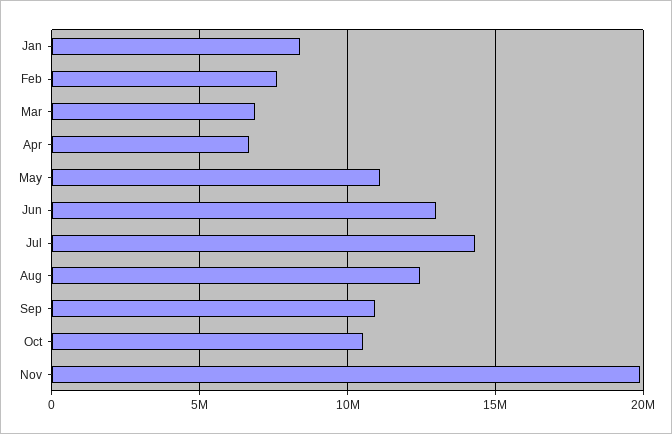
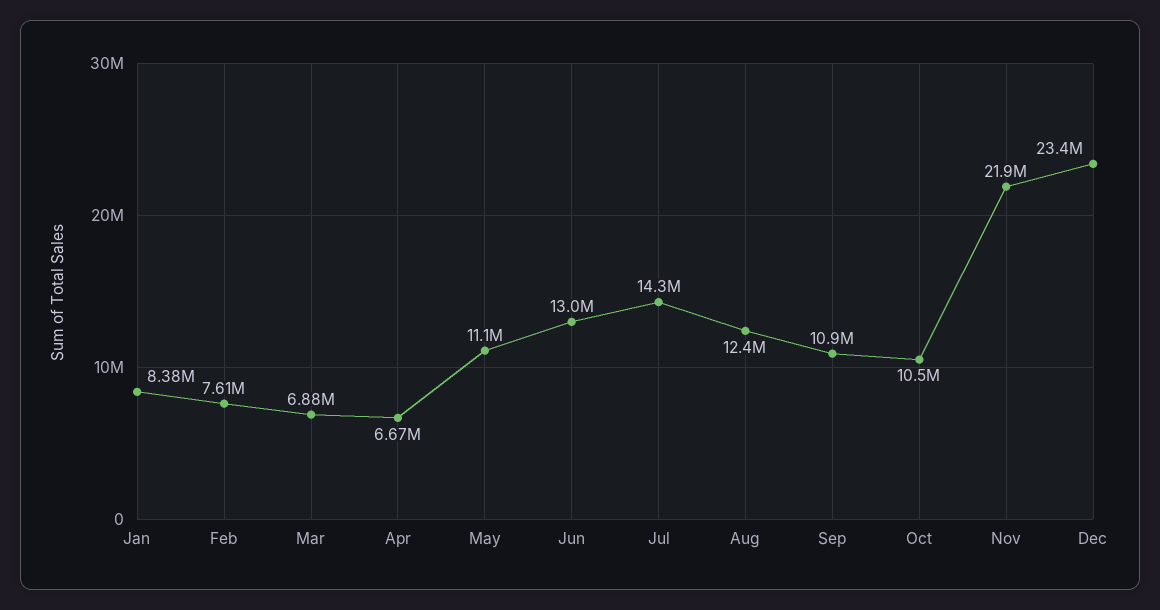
Nov: 20000000 -> 21900000
Dec: none -> 23400000

